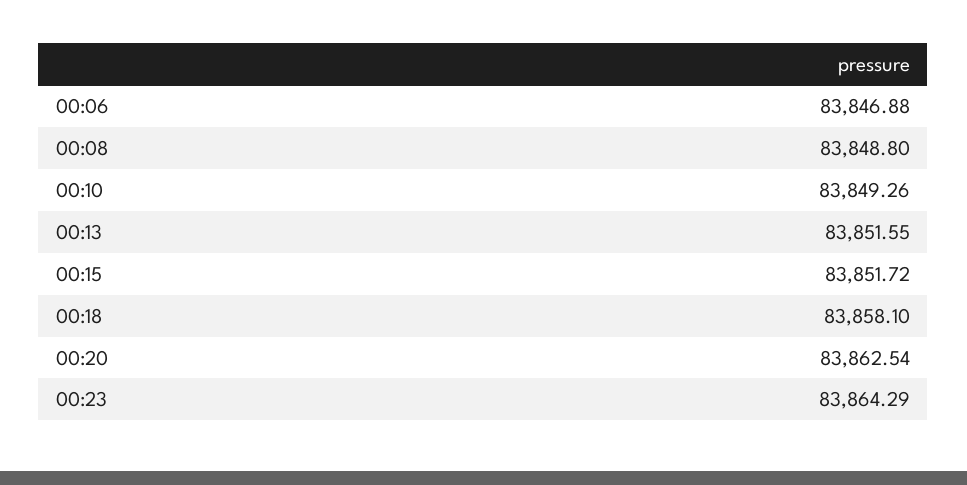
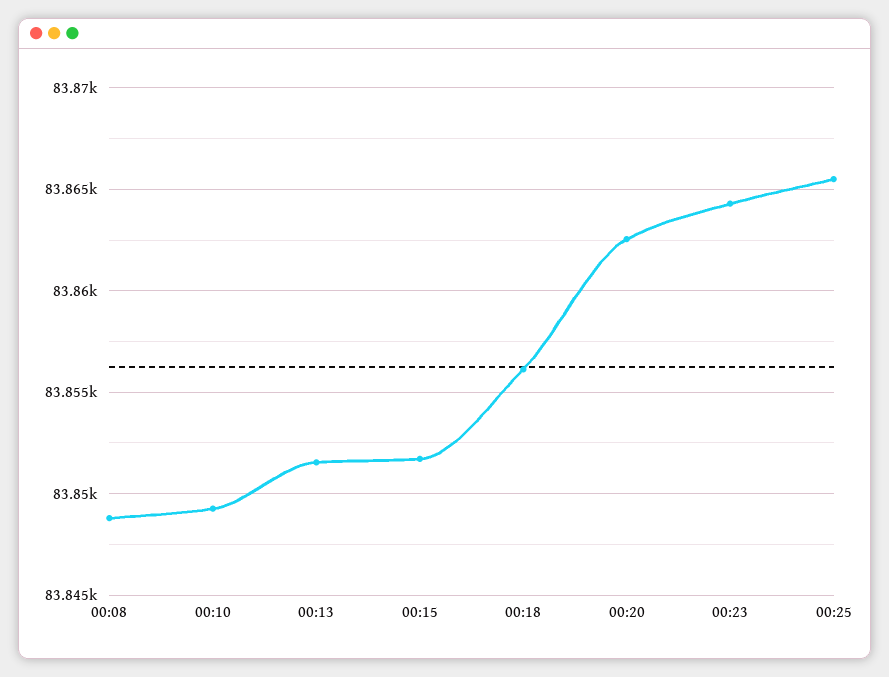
00:06: 83846.88 -> none
00:18: 83858.1 -> 83856
00:25: none -> 83865.5

